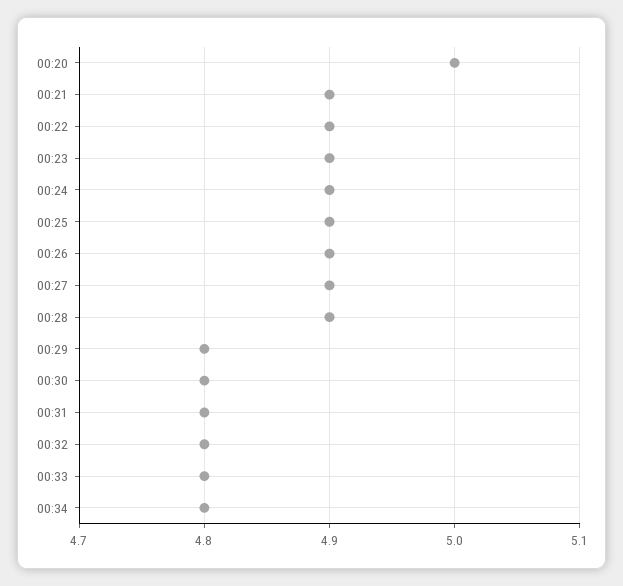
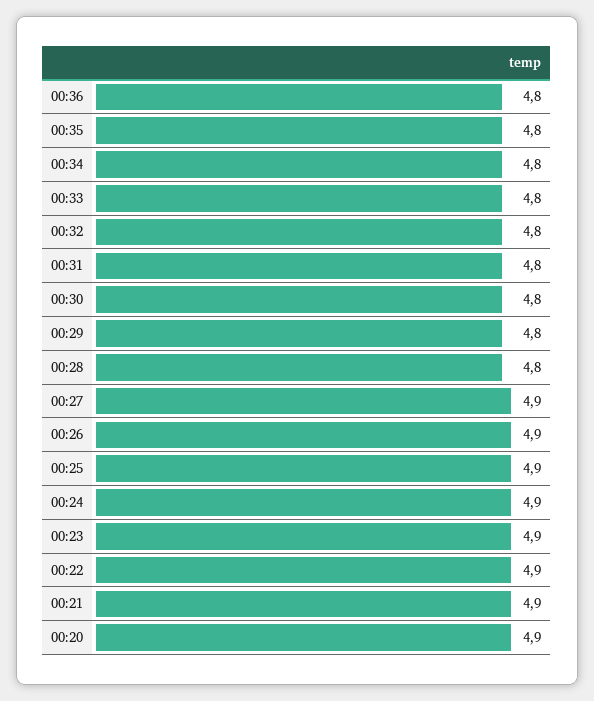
00:20: 5 -> 4.9
00:28: 4.9 -> 4.8
00:36: none -> 4.8
00:35: none -> 4.8

